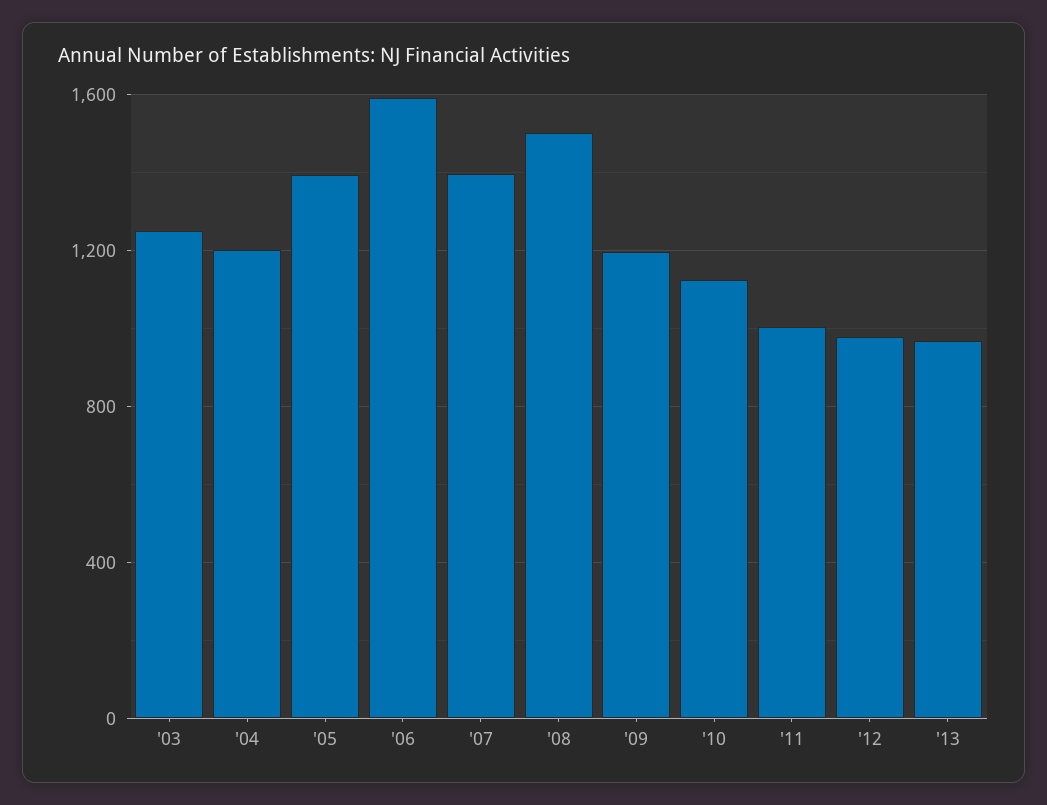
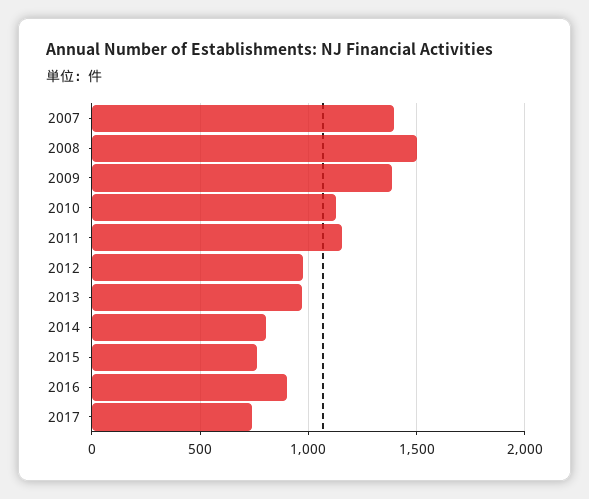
'03: 1250 -> none
'04: 1200 -> none
'05: 1400 -> none
'06: 1600 -> none
'09: 1200 -> 1400
'11: 1000 -> 1150
2014: none -> 800
2015: none -> 750
2016: none -> 900
2017: none -> 750

